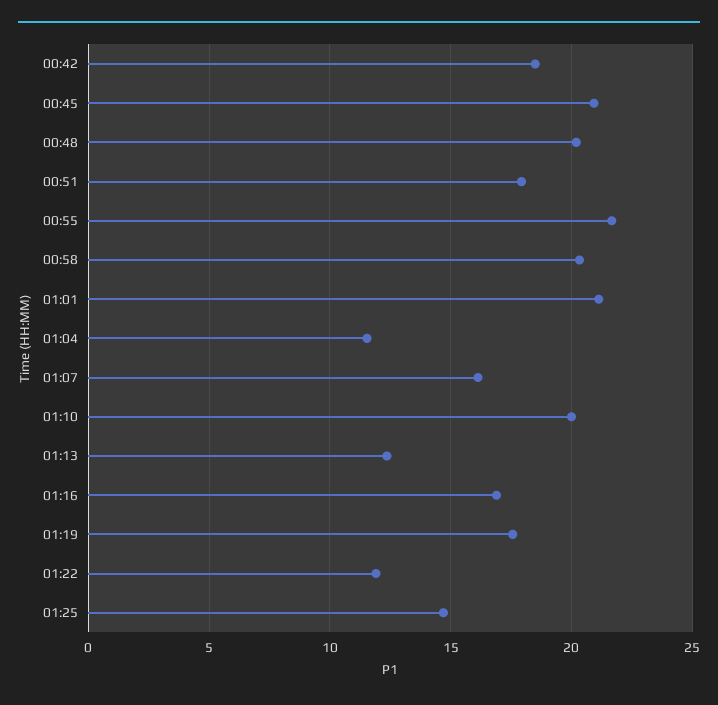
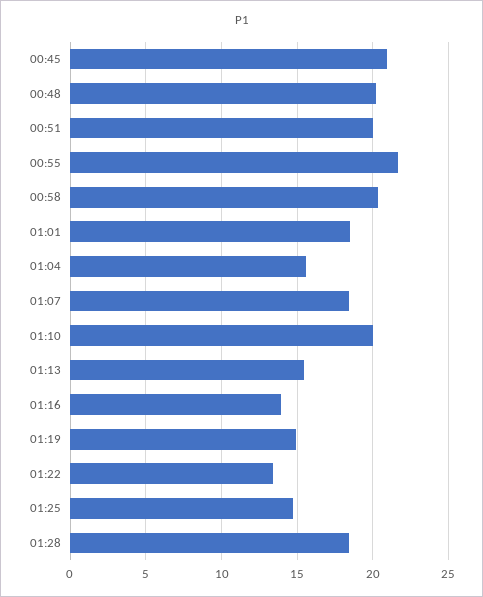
00:42: 18.5 -> none
00:51: 18 -> 20
01:01: 21 -> 18.5
01:04: 11.5 -> 15.5
01:07: 16 -> 18.5
01:13: 12.5 -> 15.5
01:16: 17 -> 14
01:19: 17.5 -> 15
01:22: 12 -> 13.5
01:28: none -> 18.5

